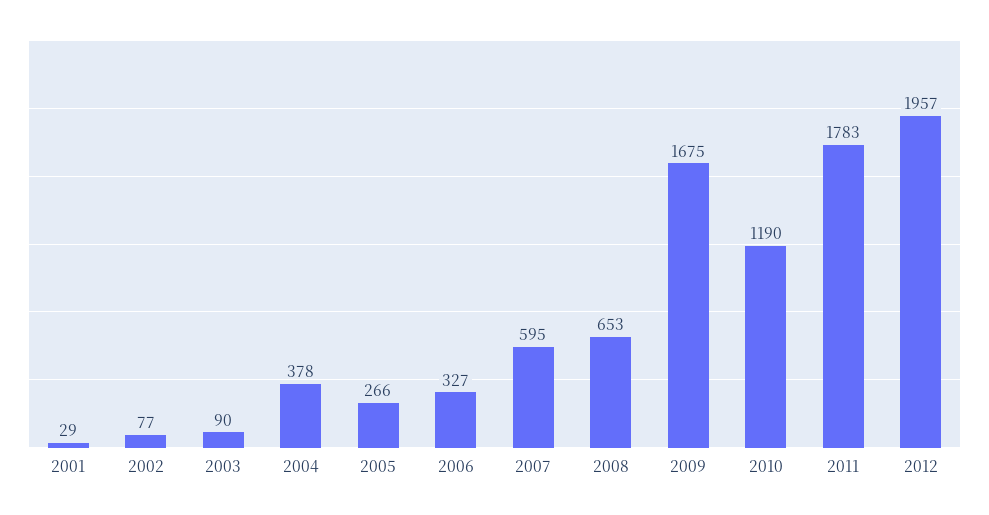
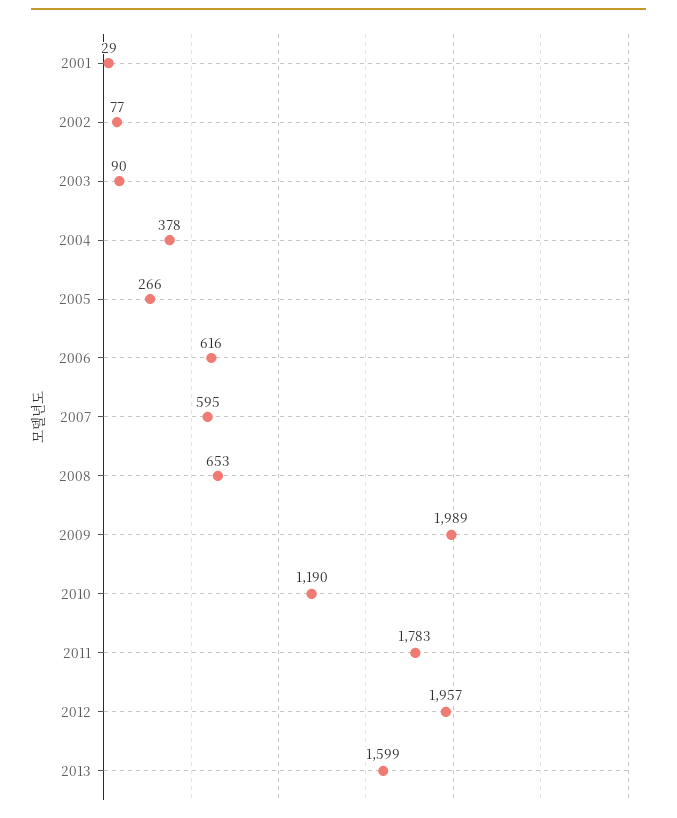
2006: 327 -> 616
2009: 1675 -> 1989
2013: none -> 1599

